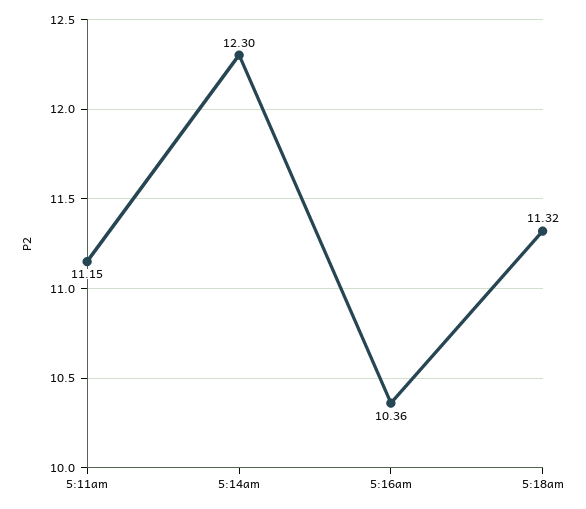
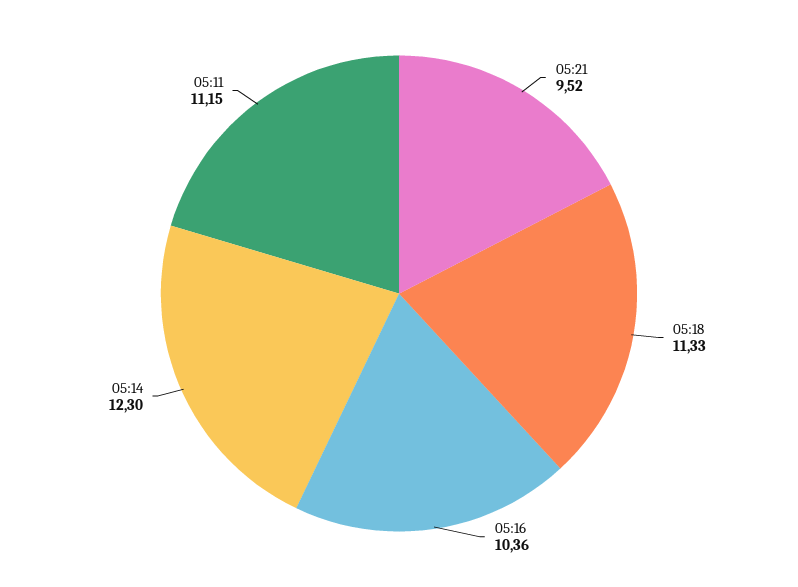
5:18am: 11.32 -> 11.33
05:21: none -> 9.52

